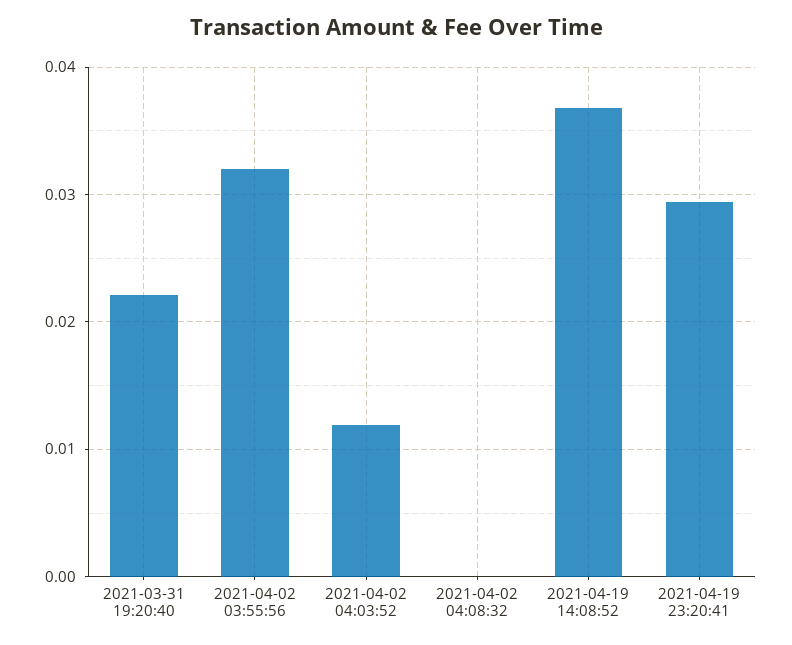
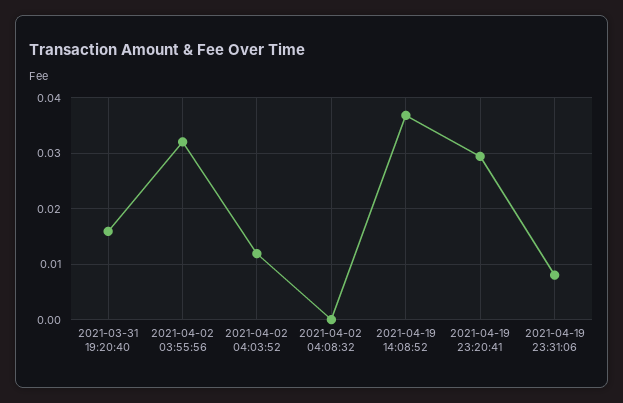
2021-03-31 19:20:40: 0.022 -> 0.016
2021-04-19 23:31:06: none -> 0.008

